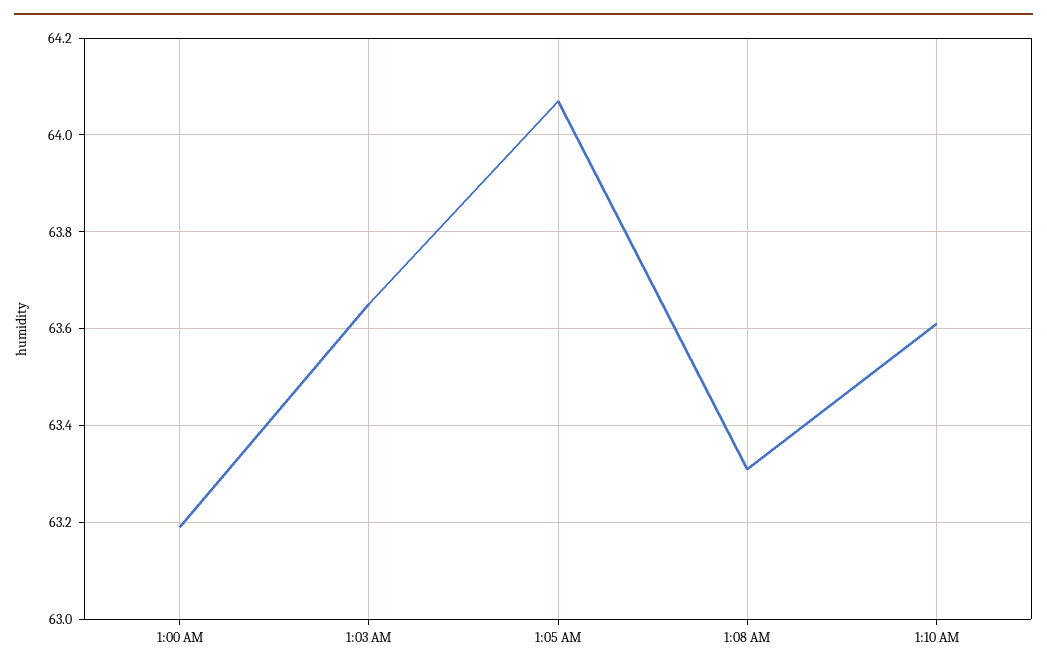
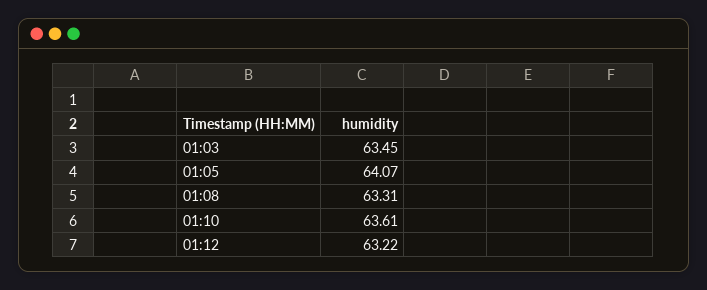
1:00 AM: 63.2 -> none
1:03 AM: 63.65 -> 63.45
01:12: none -> 63.22

